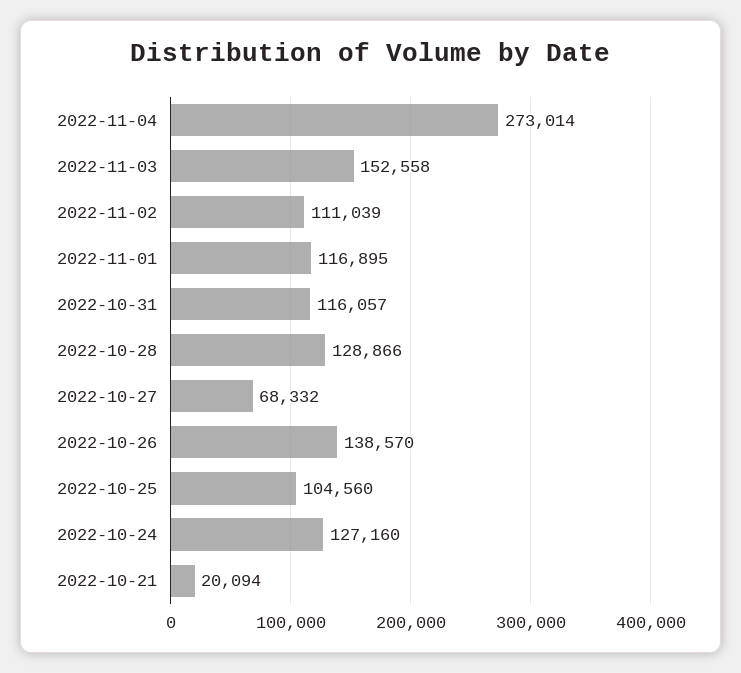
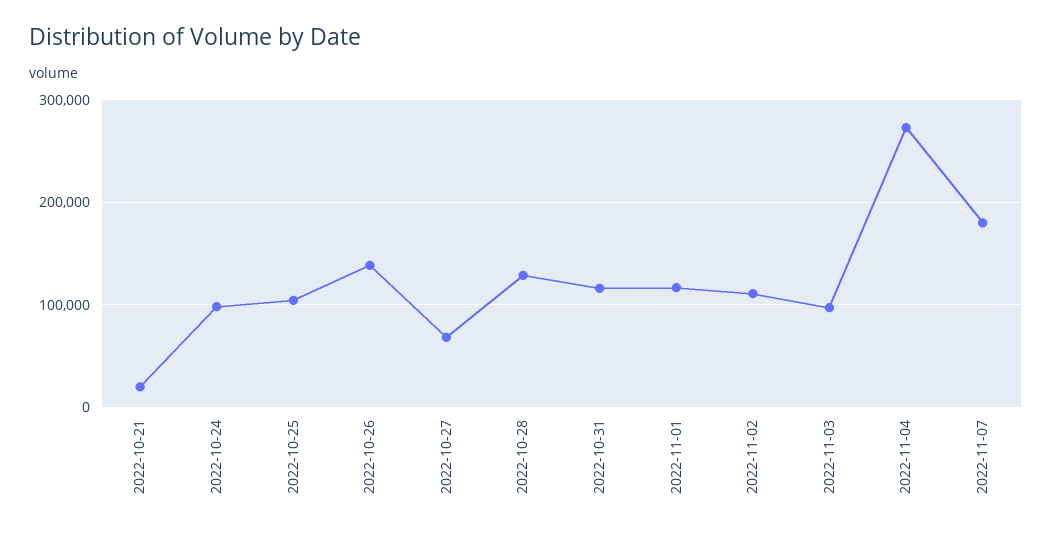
2022-11-03: 152558 -> 100000
2022-10-24: 127160 -> 100000
2022-11-07: none -> 180000

